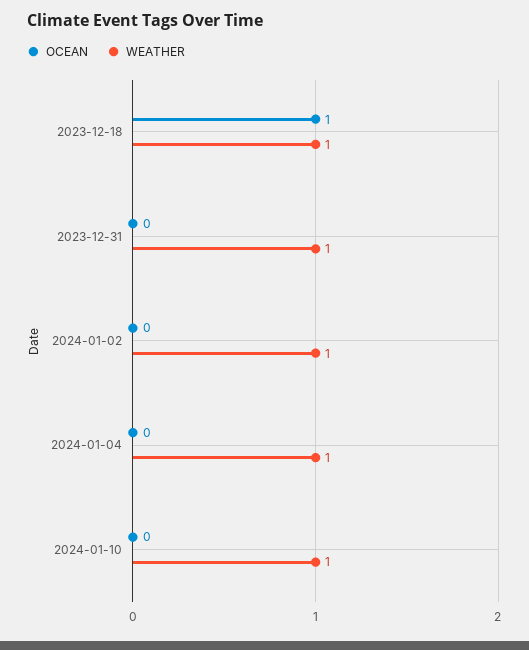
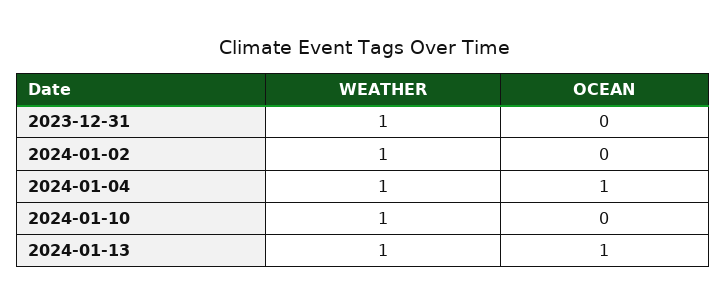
OCEAN, 2023-12-18: 1 -> none
WEATHER, 2023-12-18: 1 -> none
OCEAN, 2024-01-04: 0 -> 1
WEATHER, 2024-01-13: none -> 1
OCEAN, 2024-01-13: none -> 1

